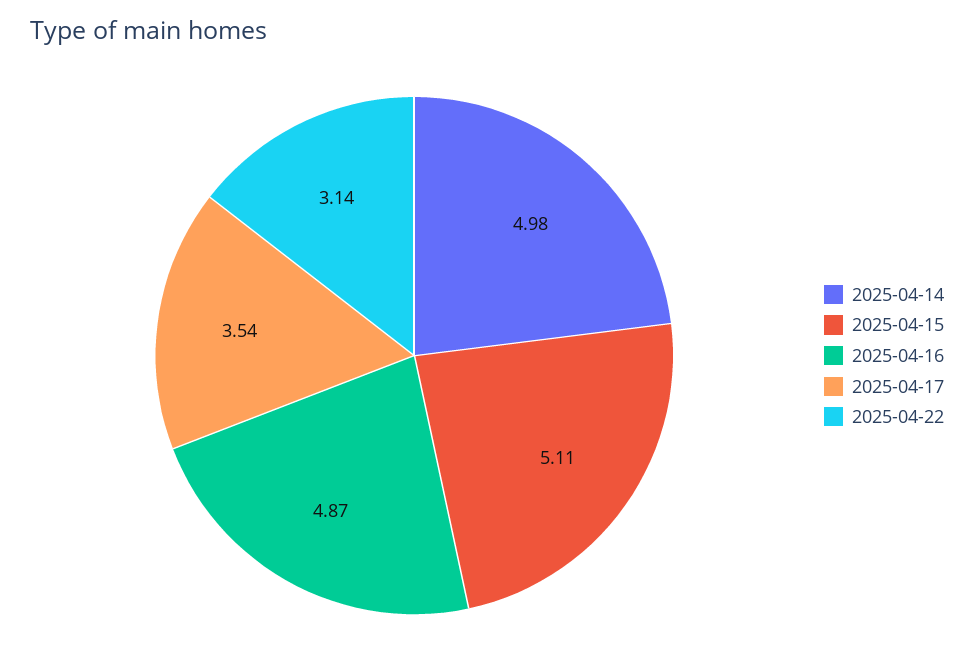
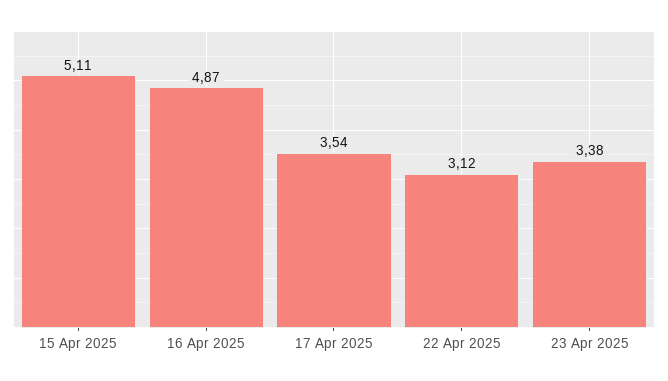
2025-04-14: 4.98 -> none
2025-04-22: 3.14 -> 3.12
23 Apr 2025: none -> 3.38

